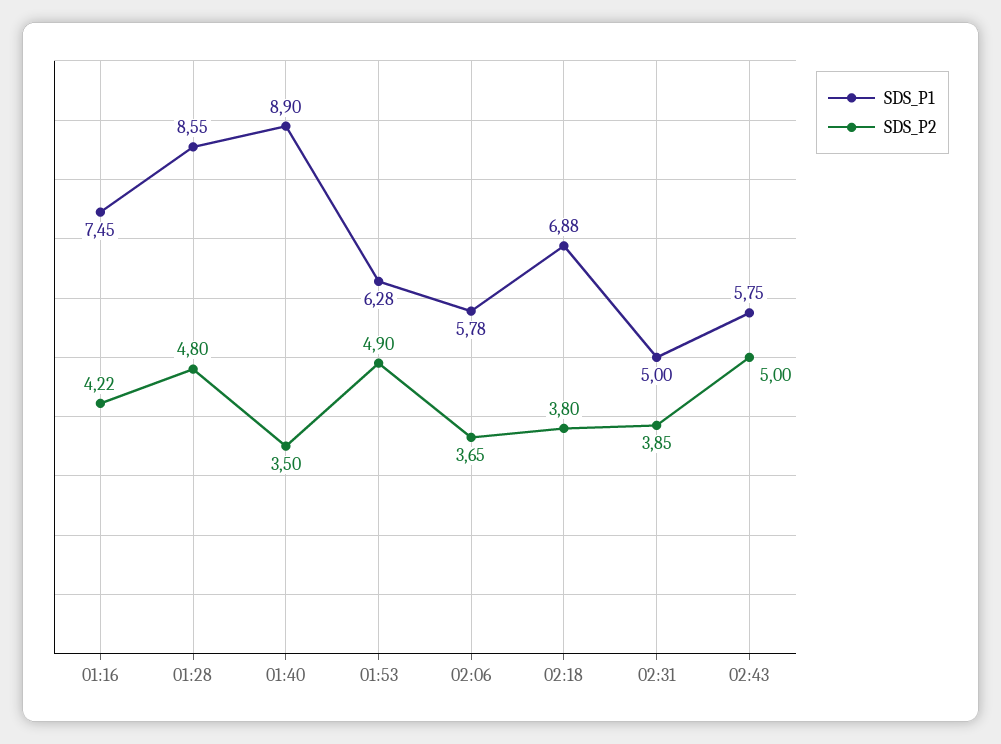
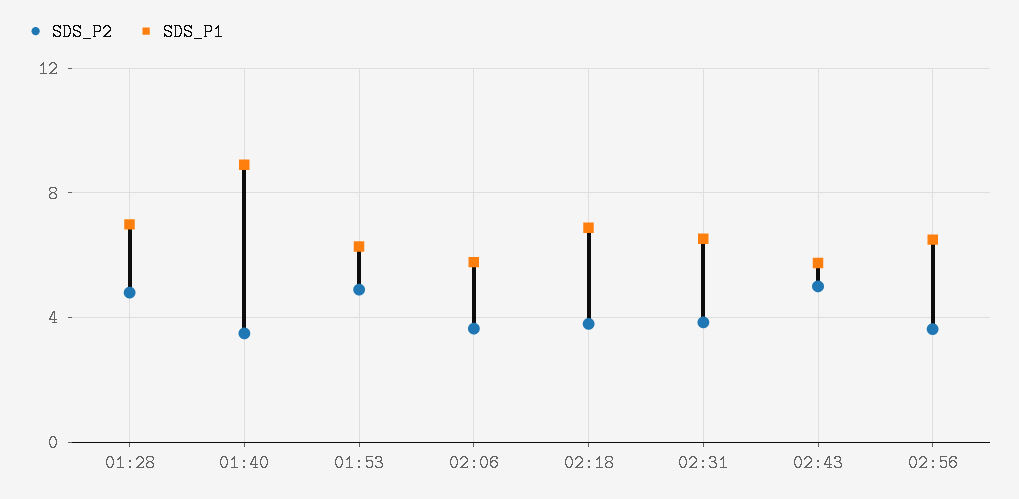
SDS_P1, 01:16: 7.45 -> none
SDS_P2, 01:16: 4.22 -> none
SDS_P1, 01:28: 8.55 -> 7
SDS_P1, 02:31: 5 -> 6.5
SDS_P2, 02:56: none -> 3.5
SDS_P1, 02:56: none -> 6.5

